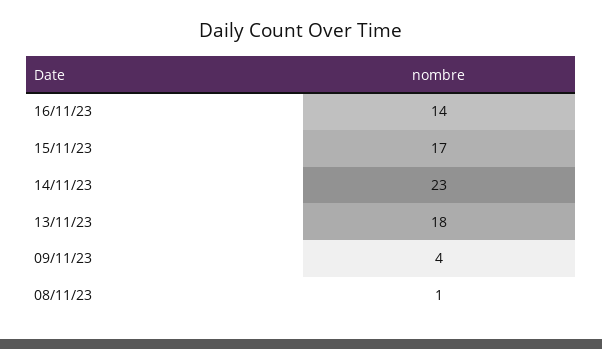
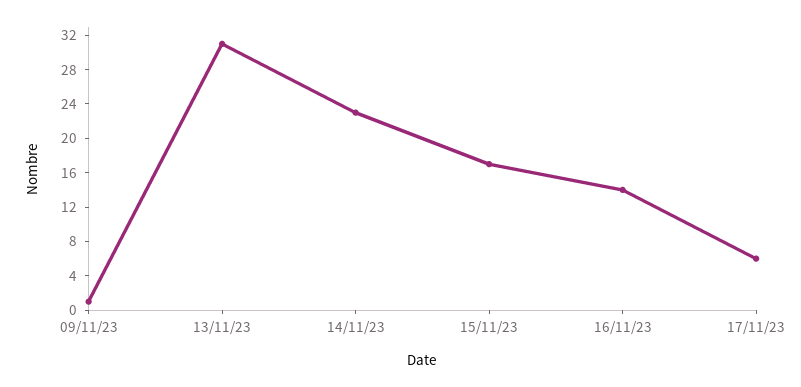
13/11/23: 18 -> 31
09/11/23: 4 -> 1
08/11/23: 1 -> none
17/11/23: none -> 6

